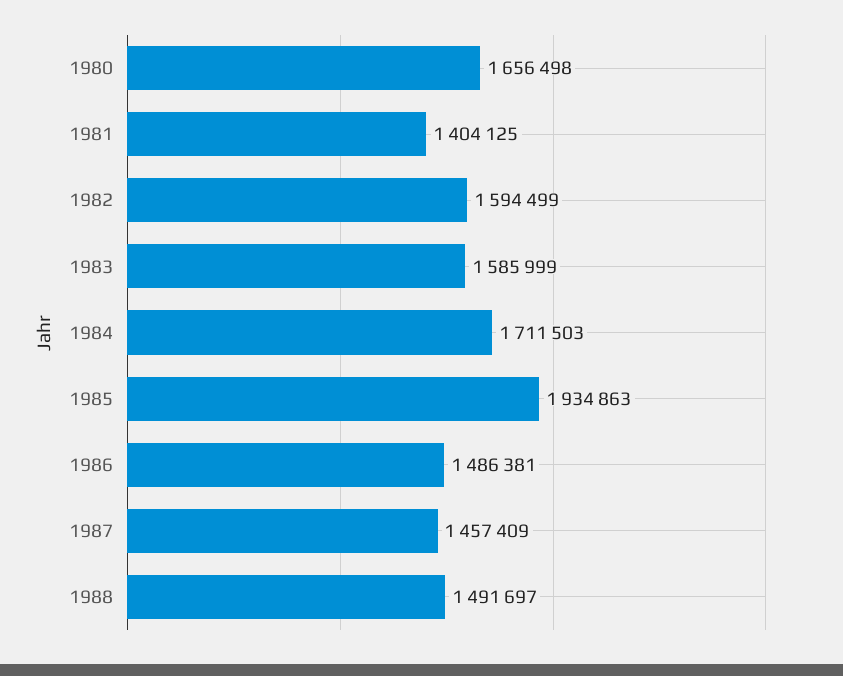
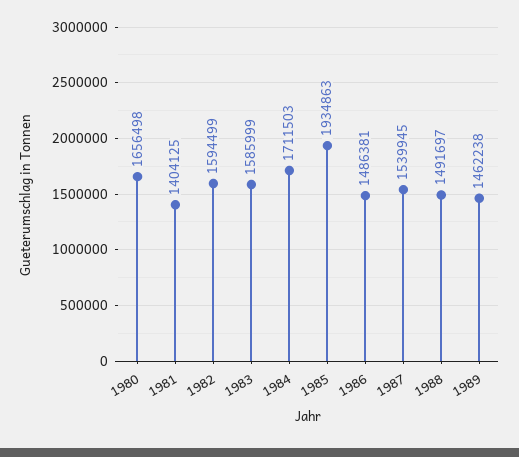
1987: 1457409 -> 1539945
1989: none -> 1462238

